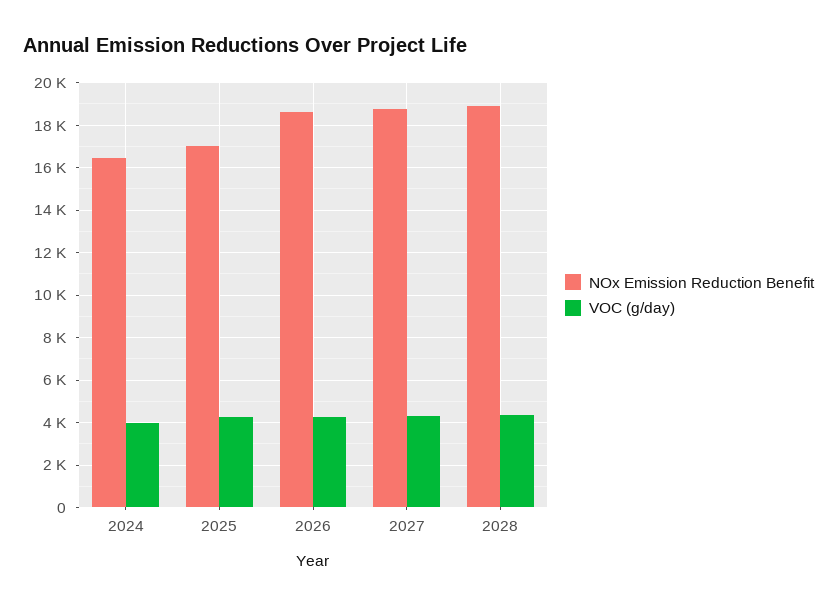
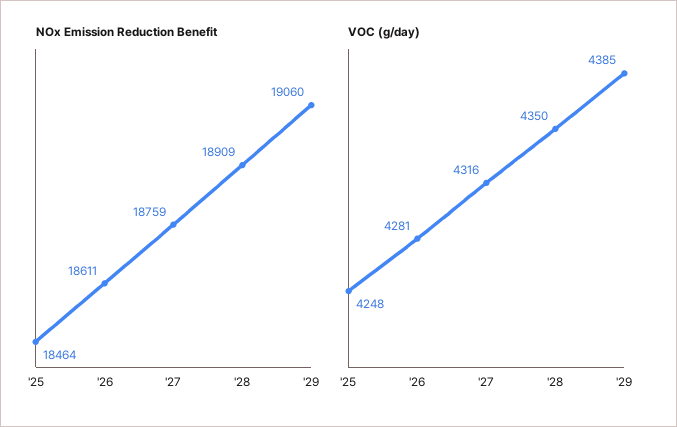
NOx Emission Reduction Benefit, 2024: 16500 -> none
VOC (g/day), 2024: 4000 -> none
NOx Emission Reduction Benefit, 2025: 17000 -> 18464
NOx Emission Reduction Benefit, '29: none -> 19060
VOC (g/day), '29: none -> 4385

